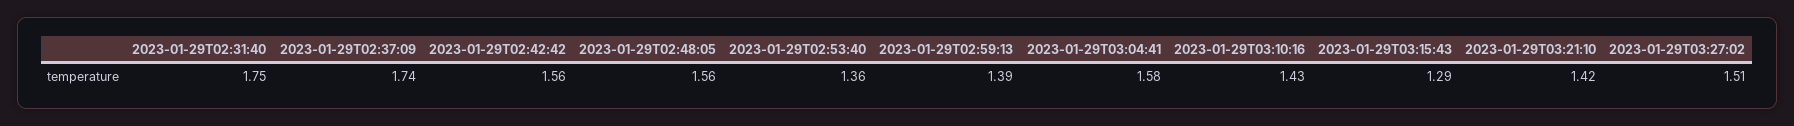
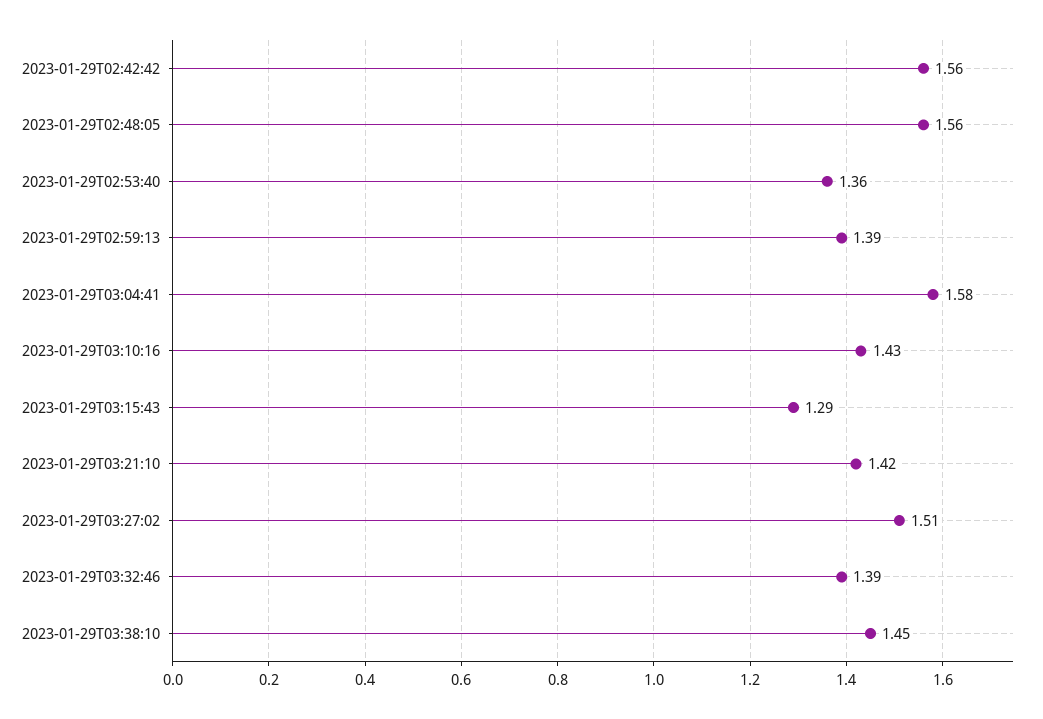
2023-01-29T02:31:40: 1.75 -> none
2023-01-29T02:37:09: 1.74 -> none
2023-01-29T03:32:46: none -> 1.39
2023-01-29T03:38:10: none -> 1.45

